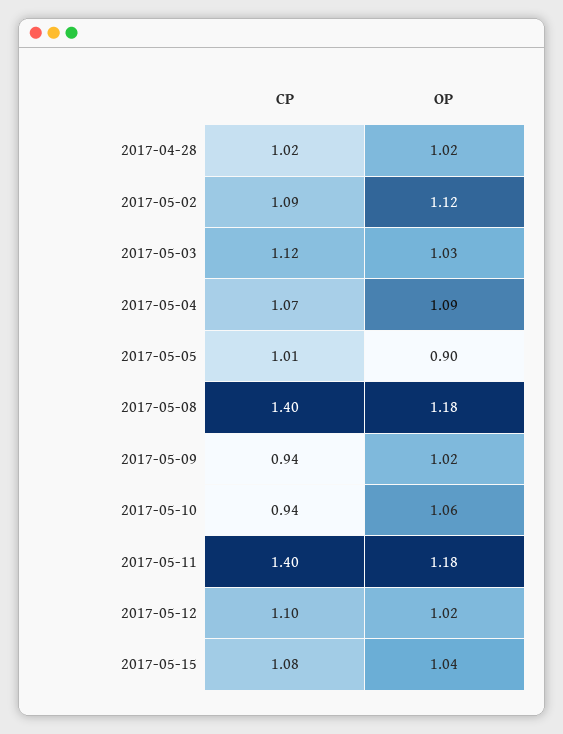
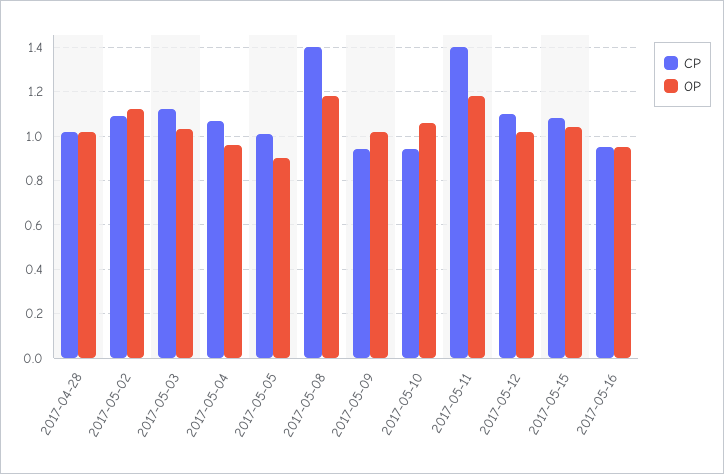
OP, 2017-05-04: 1.09 -> 0.95
CP, 2017-05-16: none -> 0.95
OP, 2017-05-16: none -> 0.95

